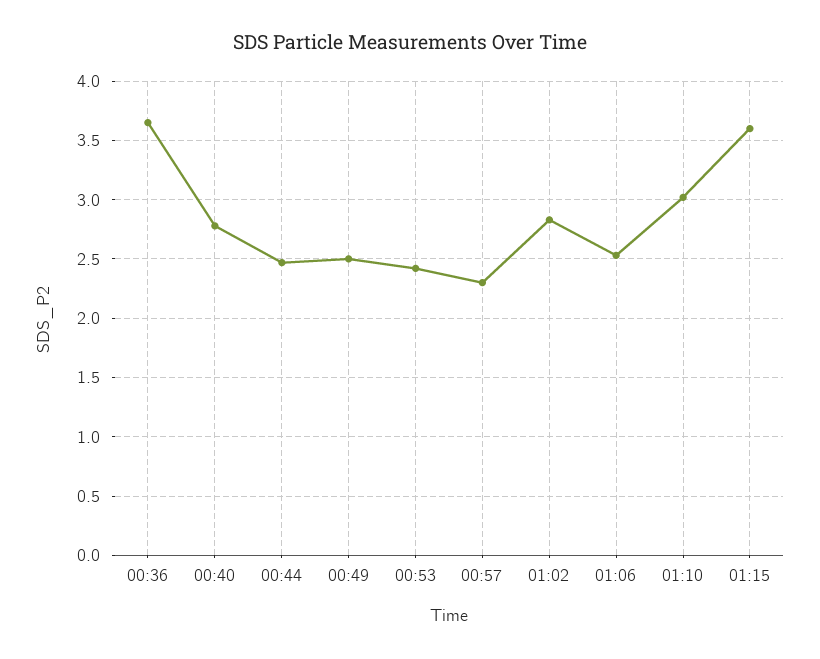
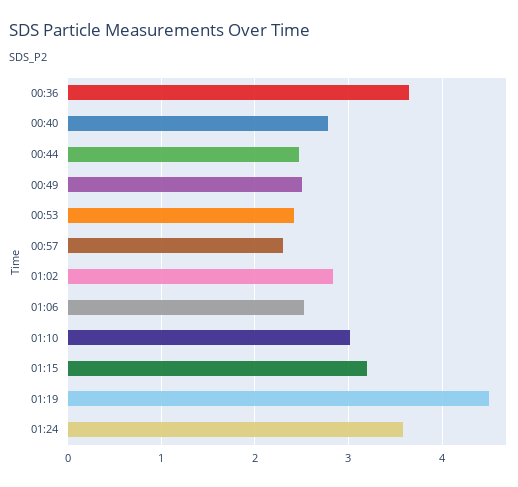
01:15: 3.6 -> 3.2
01:19: none -> 4.5
01:24: none -> 3.6

